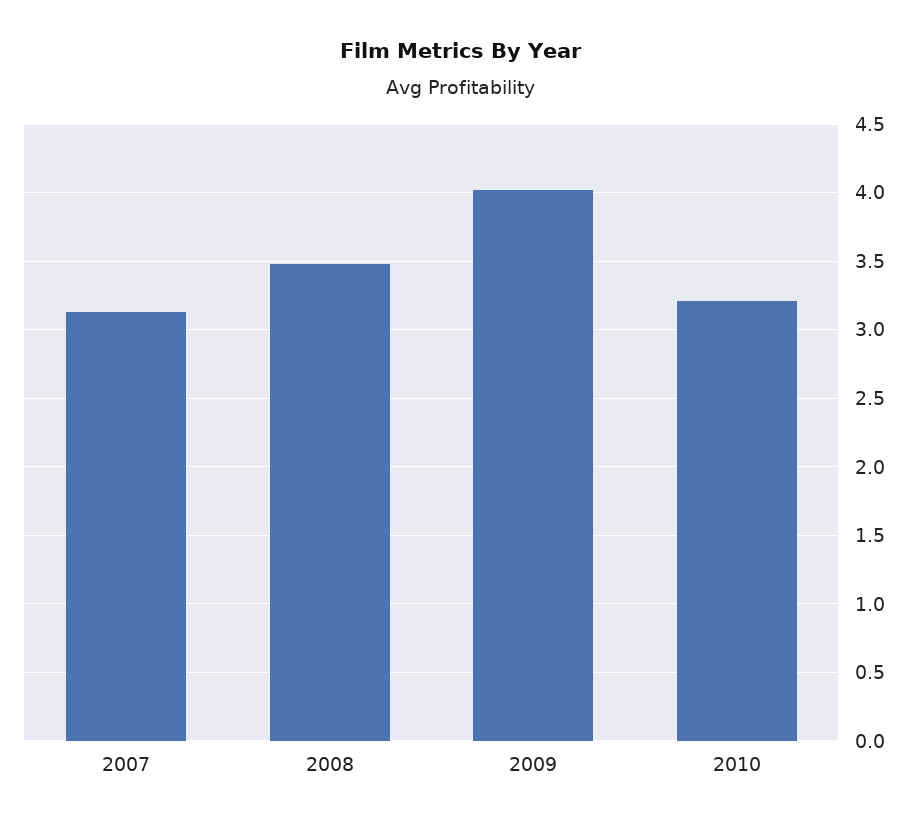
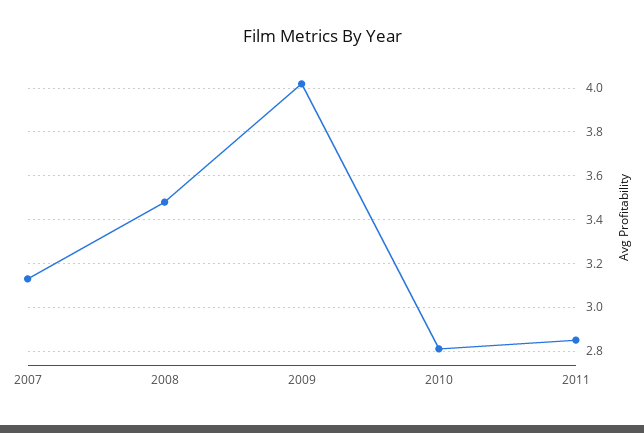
2010: 3.2 -> 2.8
2011: none -> 2.85

